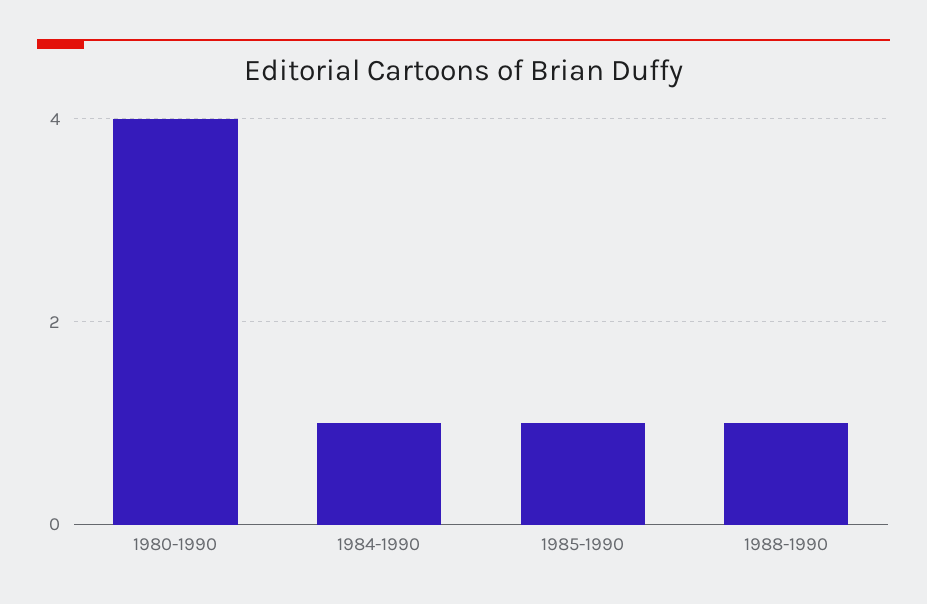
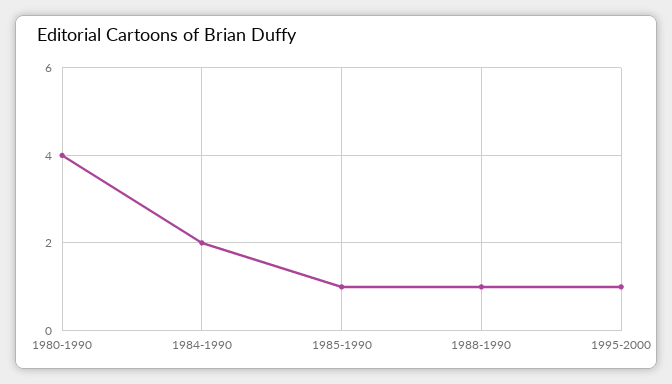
1984-1990: 1 -> 2
1995-2000: none -> 1

